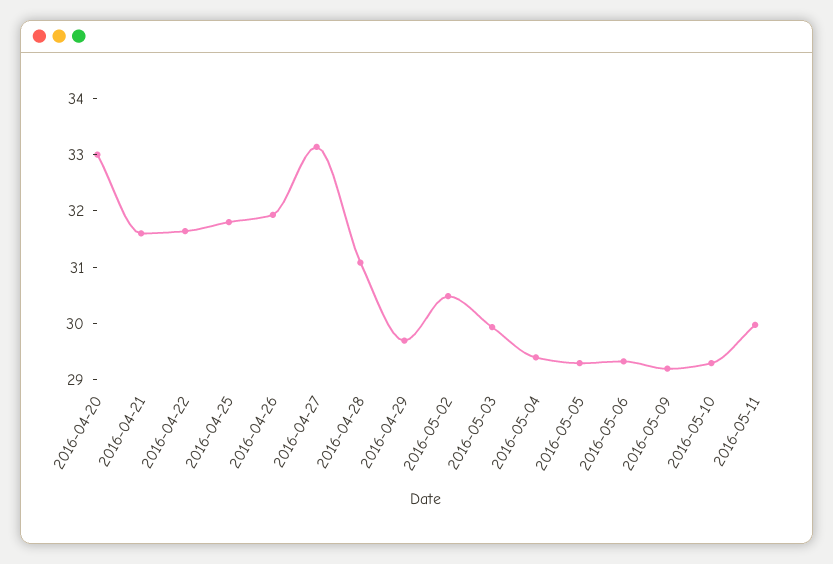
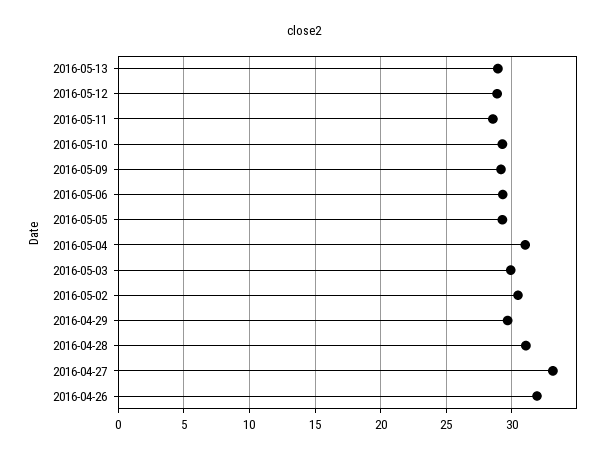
2016-04-20: 33 -> none
2016-04-21: 31.6 -> none
2016-04-22: 31.6 -> none
2016-04-25: 31.8 -> none
2016-05-04: 29.4 -> 31
2016-05-11: 30 -> 28.5
2016-05-13: none -> 29
2016-05-12: none -> 29

